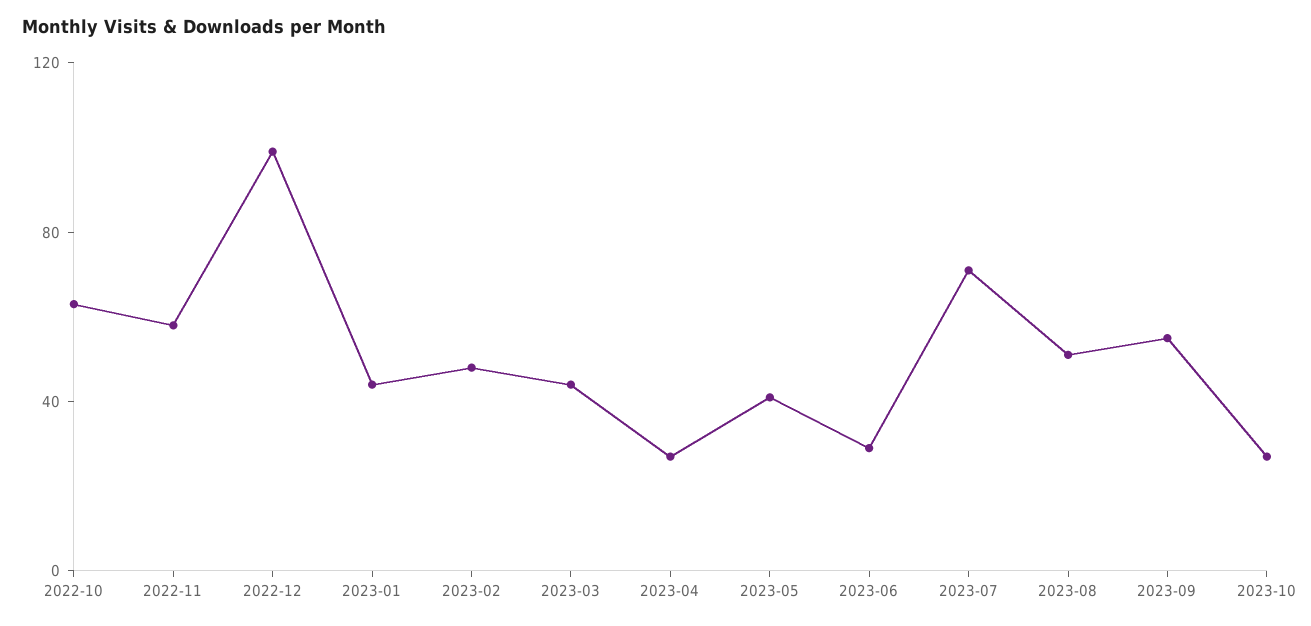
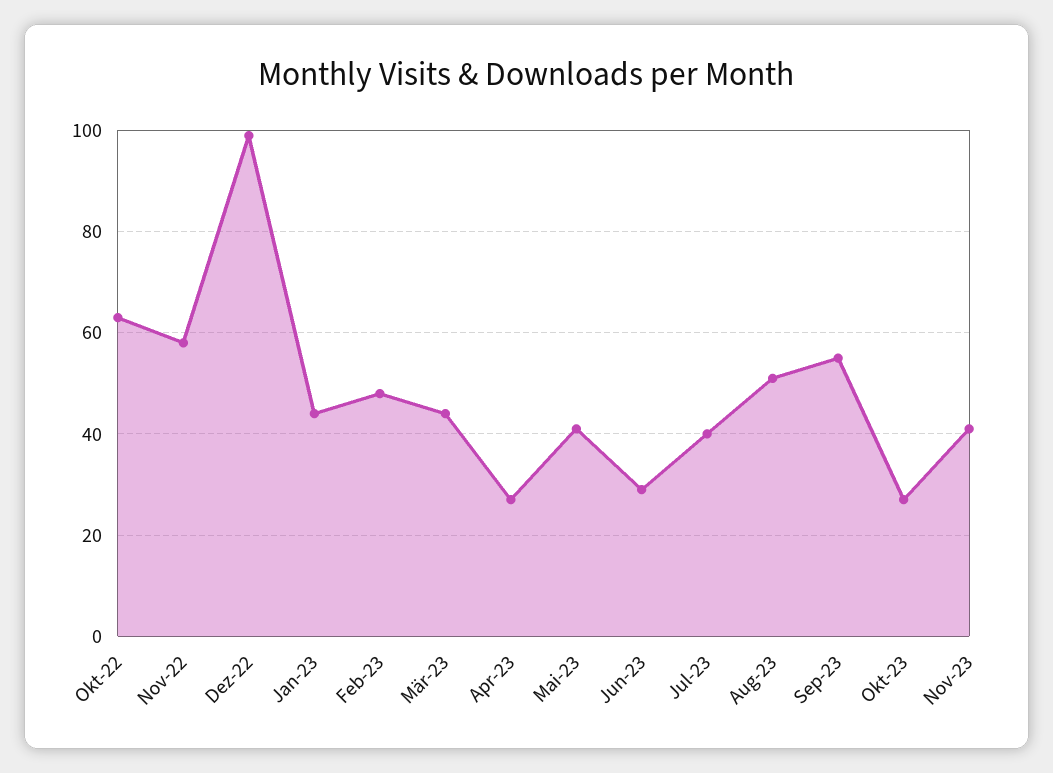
2023-07: 70 -> 40
Nov-23: none -> 40

